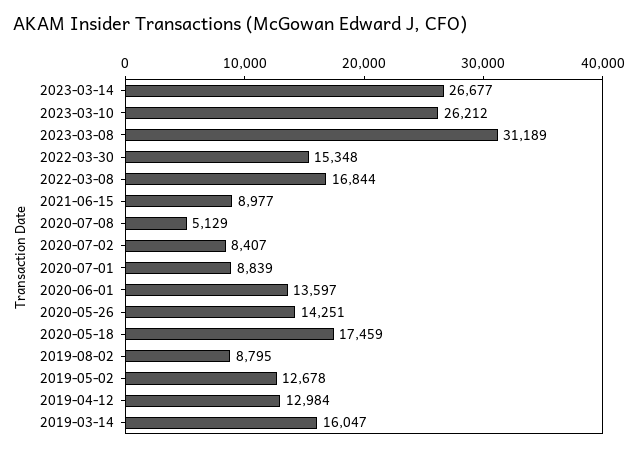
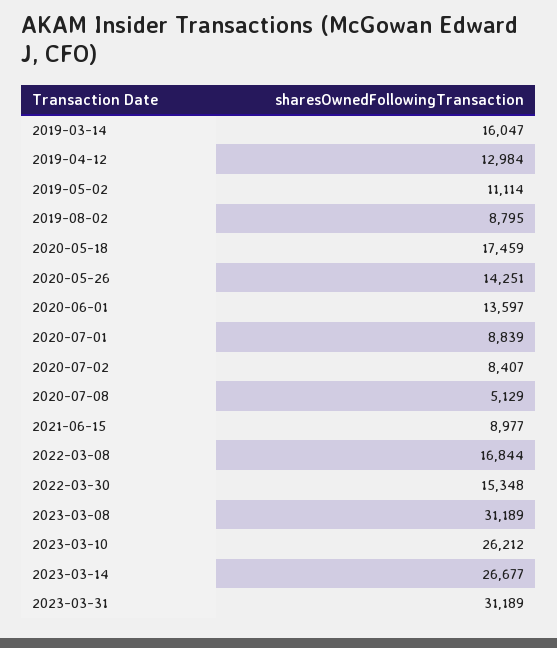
2019-05-02: 12678 -> 11114
2023-03-31: none -> 31189

